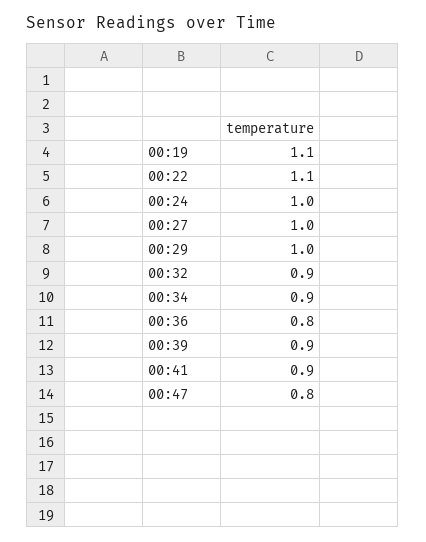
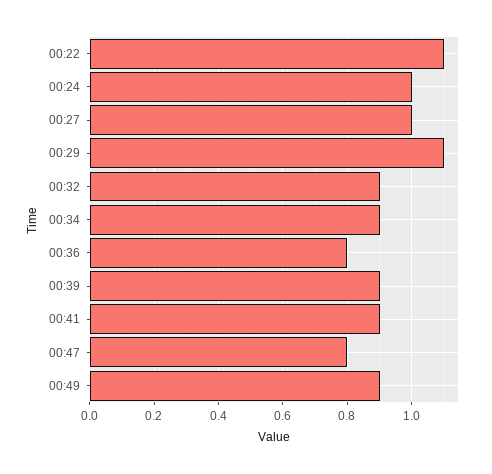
00:19: 1.1 -> none
00:29: 1 -> 1.1
00:49: none -> 0.9

